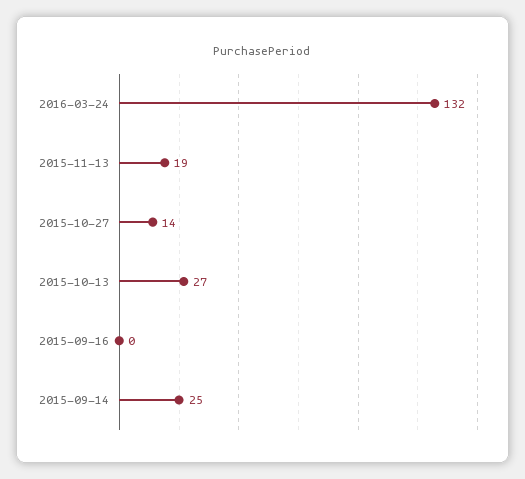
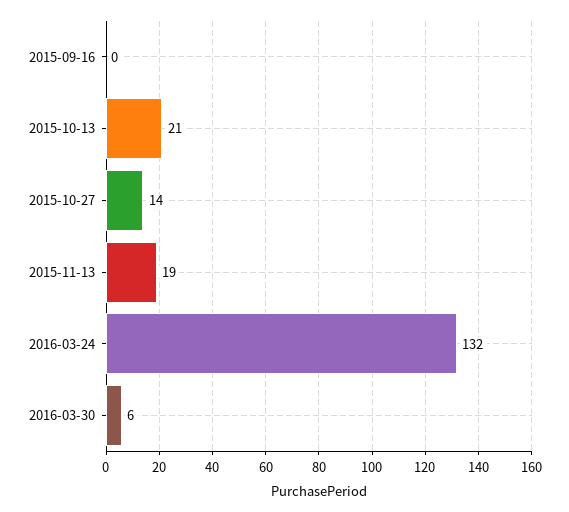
2015-10-13: 27 -> 21
2015-09-14: 25 -> none
2016-03-30: none -> 6

